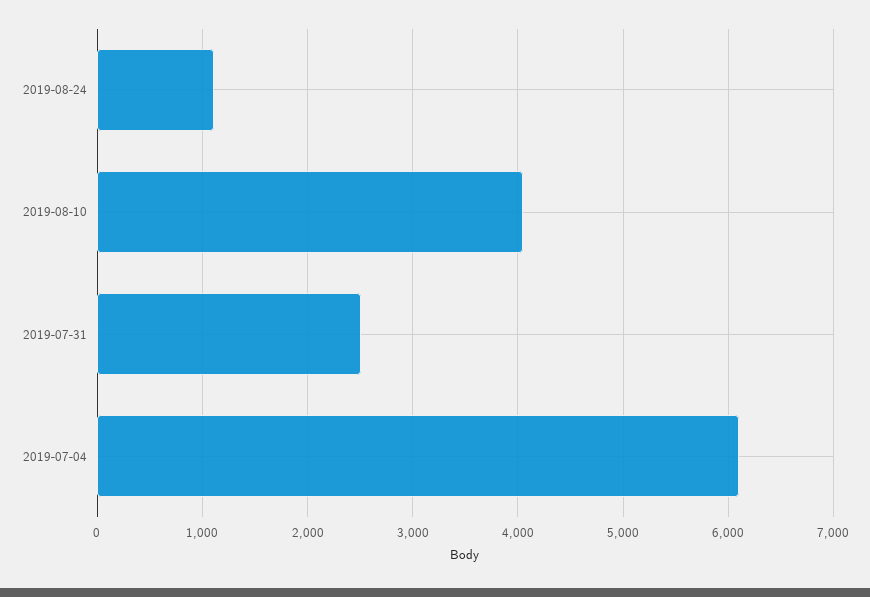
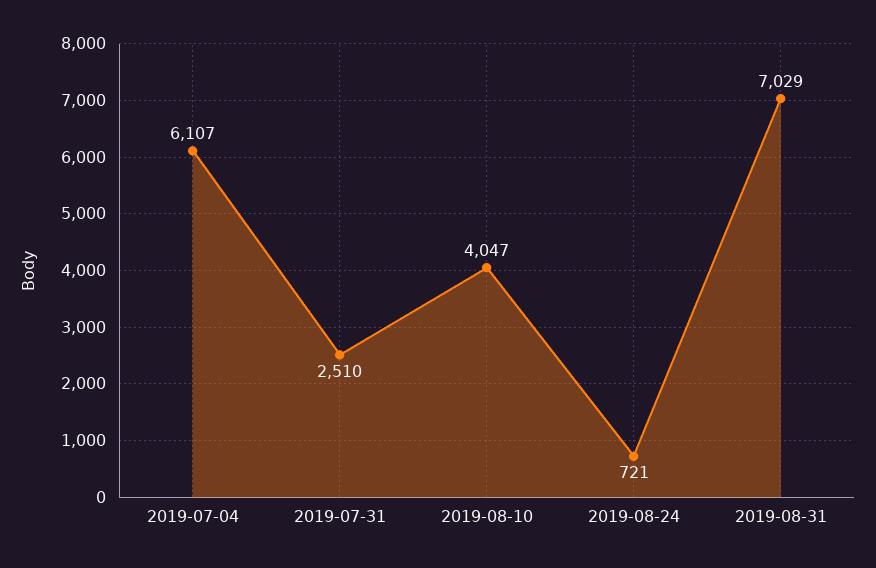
2019-08-24: 1100 -> 721
2019-08-31: none -> 7029

